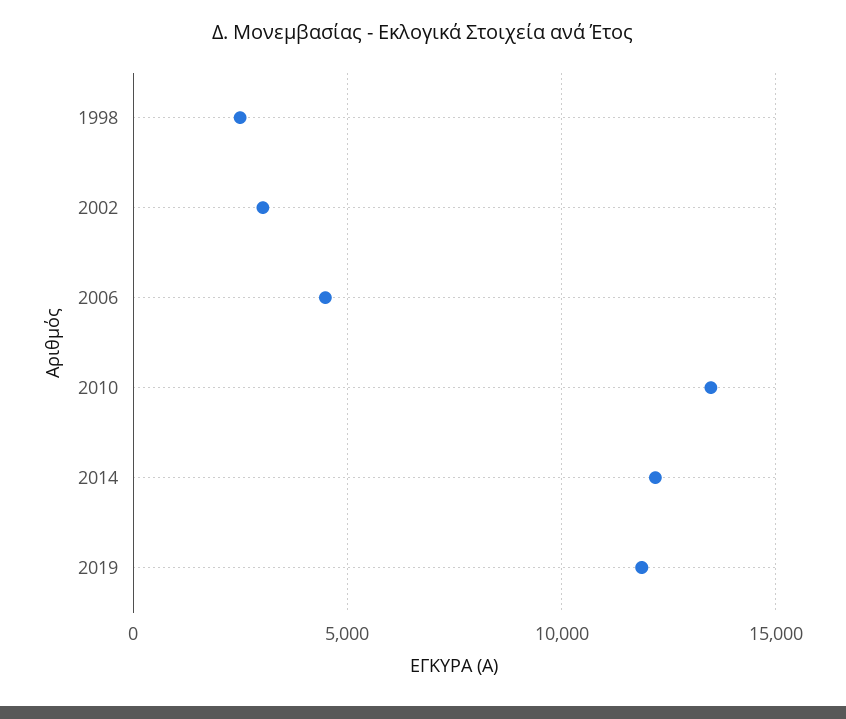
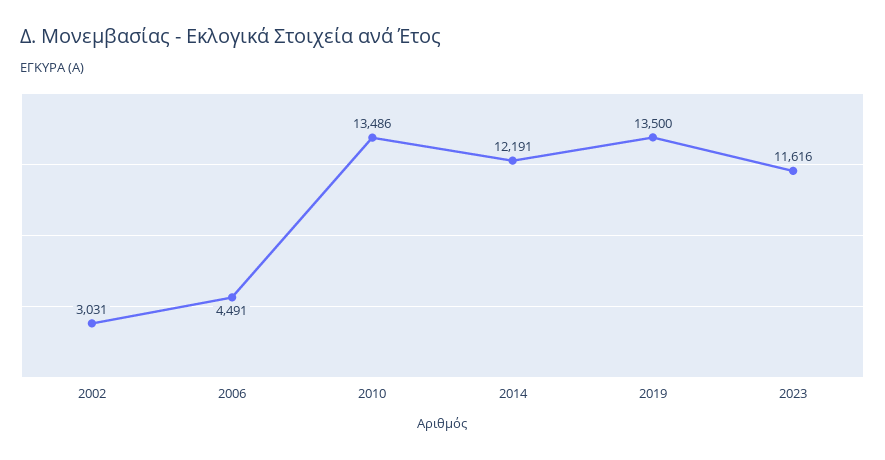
1998: 2500 -> none
2019: 12000 -> 13500
2023: none -> 11616

